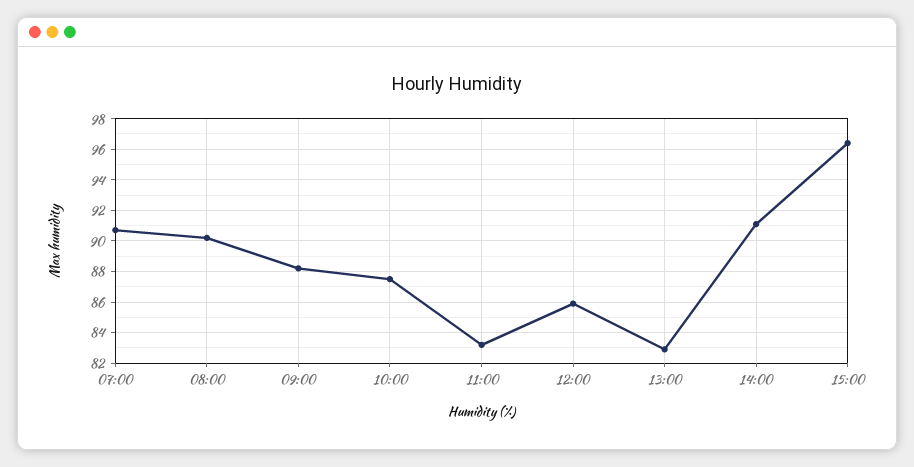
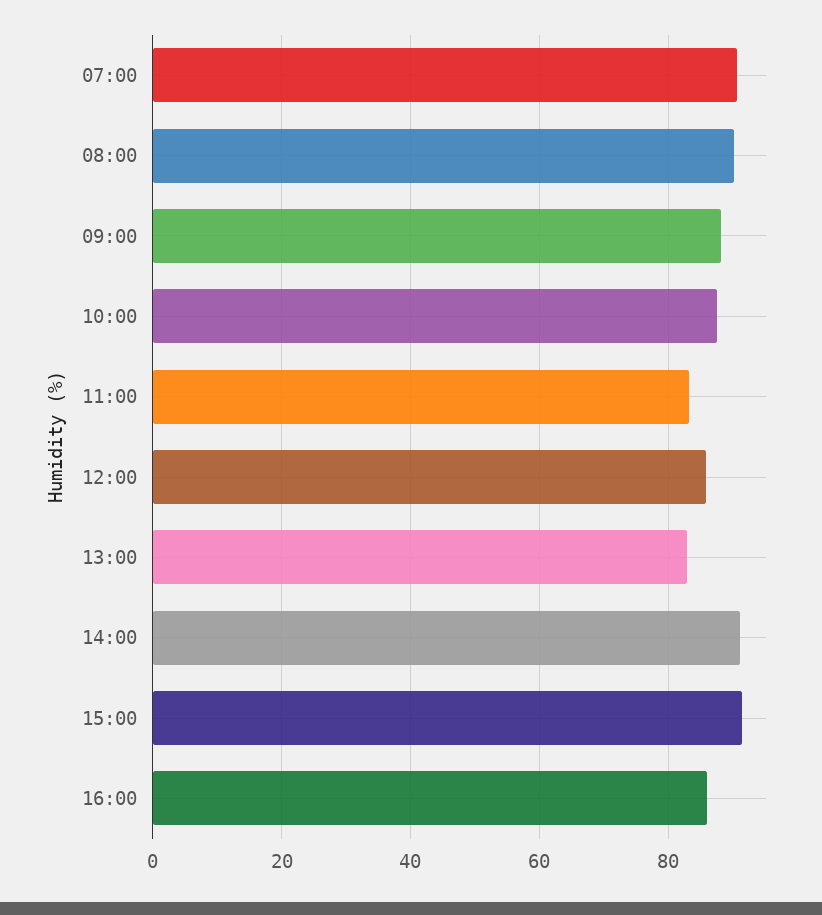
15:00: 96.5 -> 92
16:00: none -> 86

